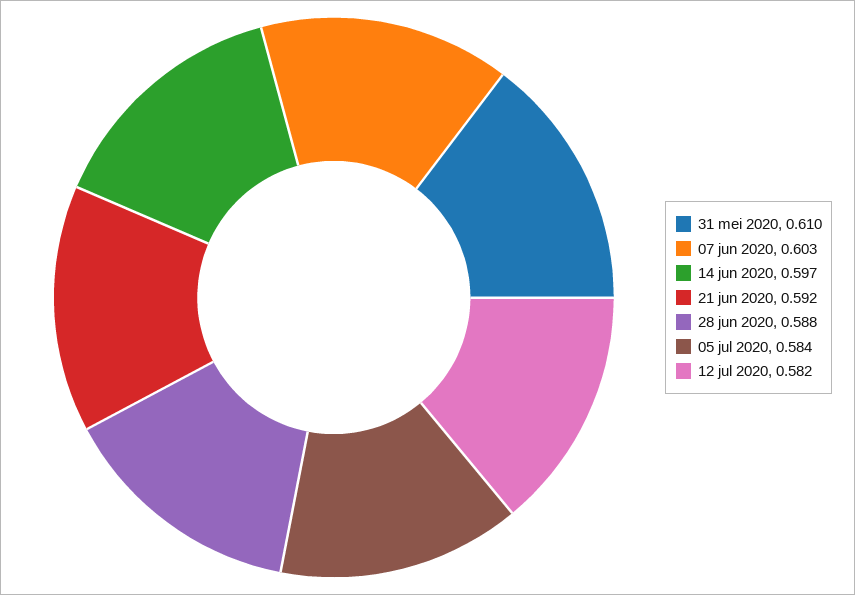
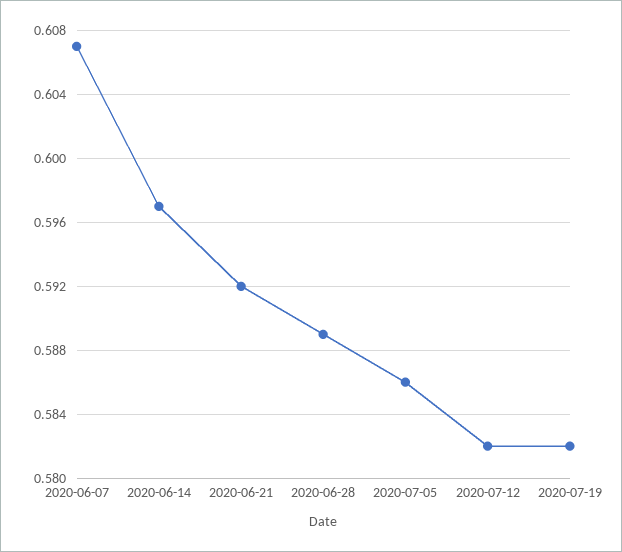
31 mei 2020: 0.61 -> none
07 jun 2020: 0.603 -> 0.607
28 jun 2020: 0.588 -> 0.589
05 jul 2020: 0.584 -> 0.586
2020-07-19: none -> 0.582

